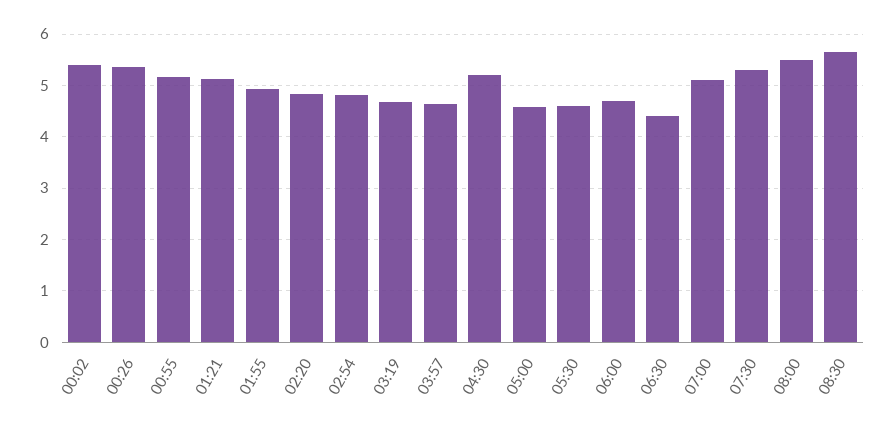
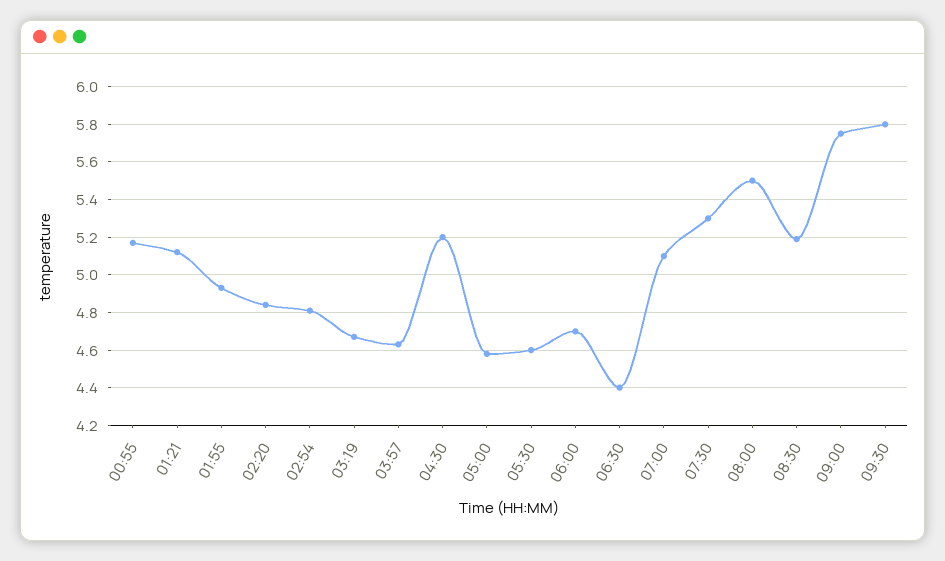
00:02: 5.4 -> none
00:26: 5.4 -> none
08:30: 5.6 -> 5.2
09:00: none -> 5.75
09:30: none -> 5.8

